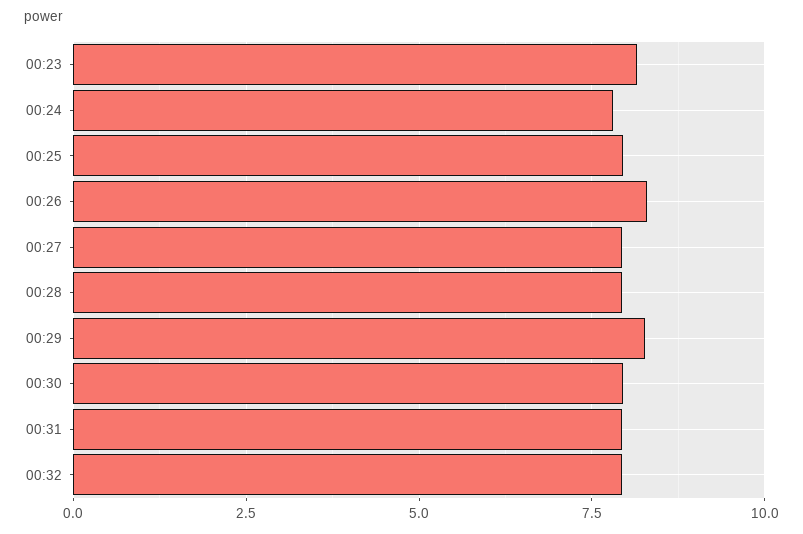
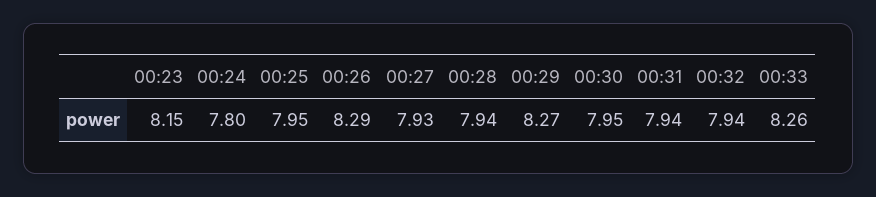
00:33: none -> 8.26

